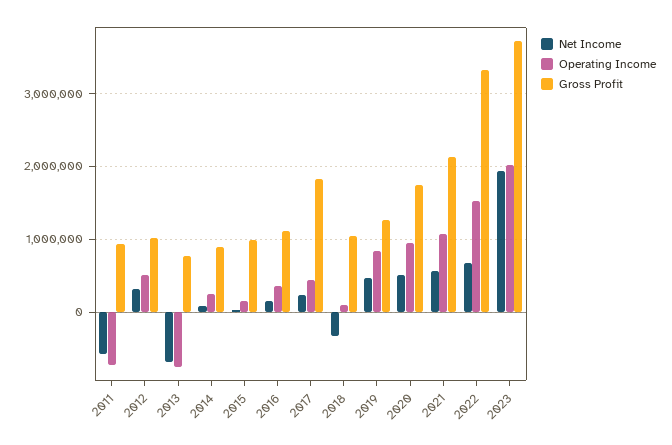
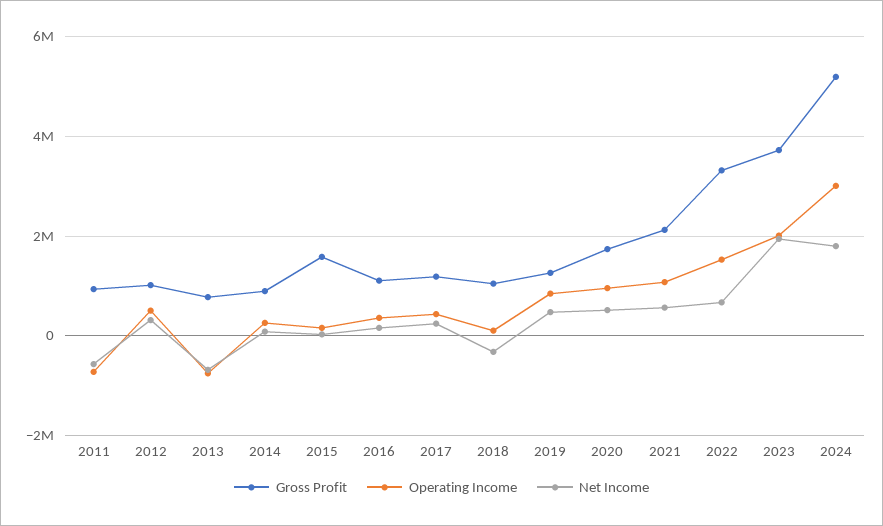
Gross Profit, 2015: 1000000 -> 1600000
Gross Profit, 2017: 1800000 -> 1200000
Gross Profit, 2024: none -> 5200000
Operating Income, 2024: none -> 3000000
Net Income, 2024: none -> 1800000

